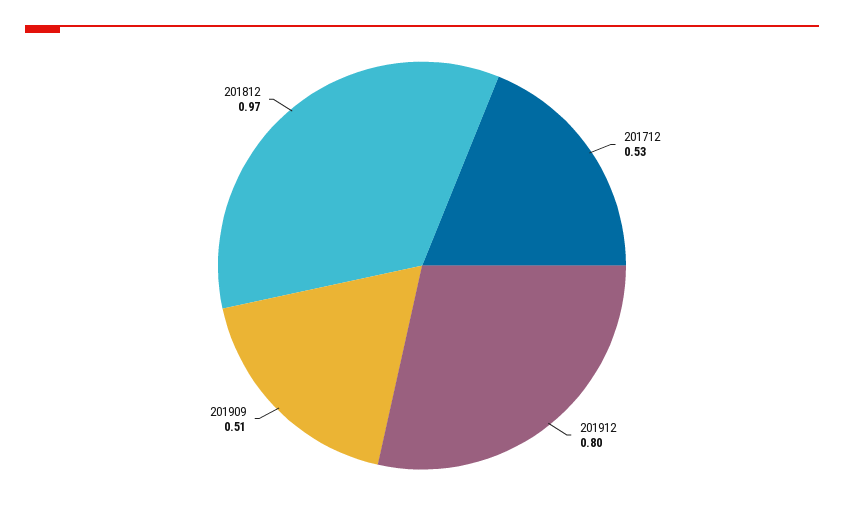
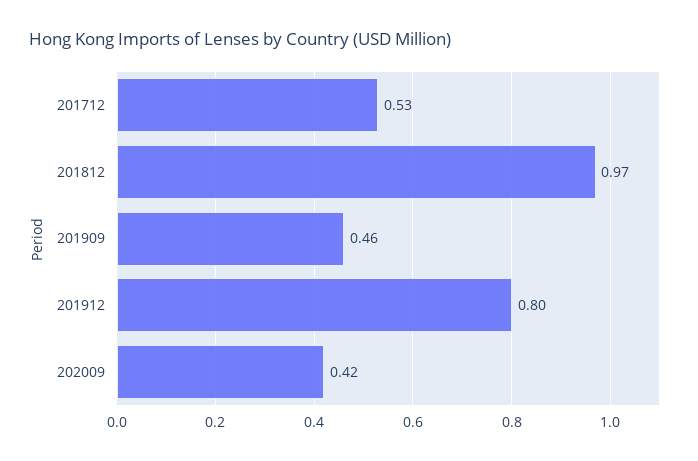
201909: 0.51 -> 0.46
202009: none -> 0.42

